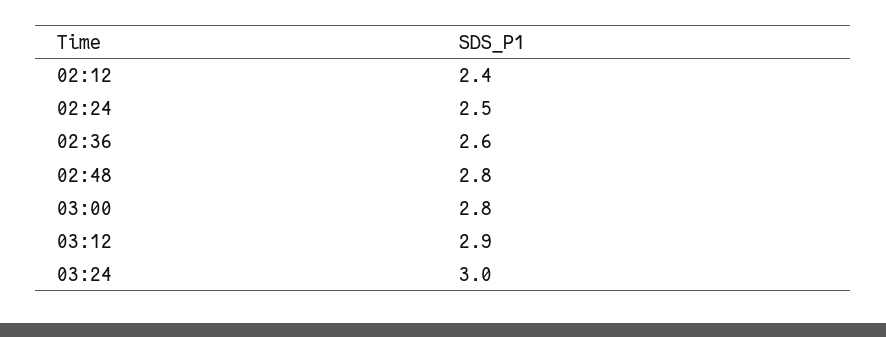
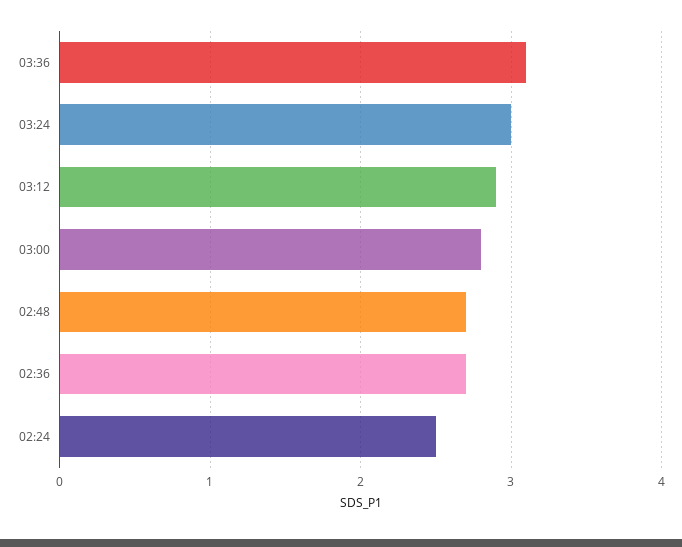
02:12: 2.4 -> none
02:36: 2.6 -> 2.7
02:48: 2.8 -> 2.7
03:36: none -> 3.1

